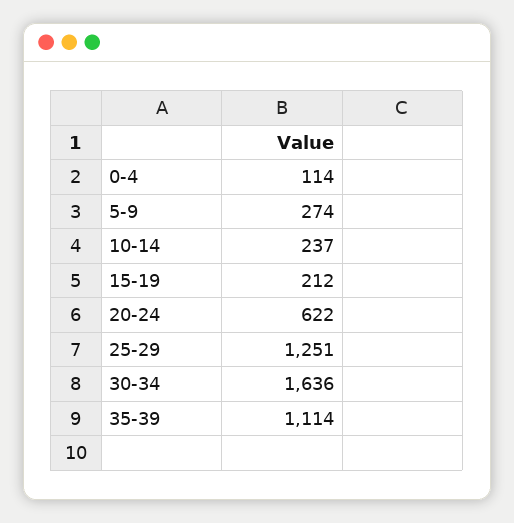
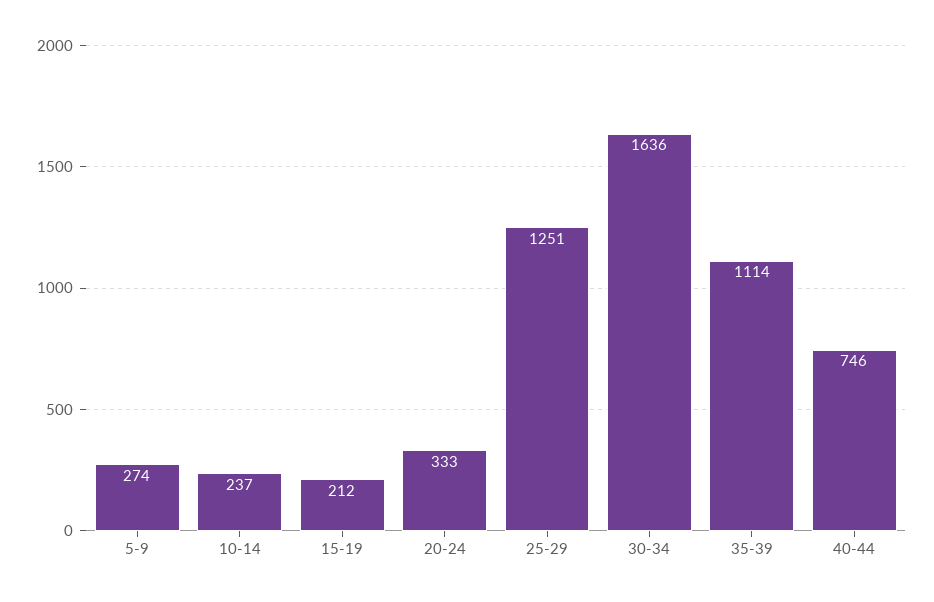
0-4: 114 -> none
20-24: 622 -> 333
40-44: none -> 746

